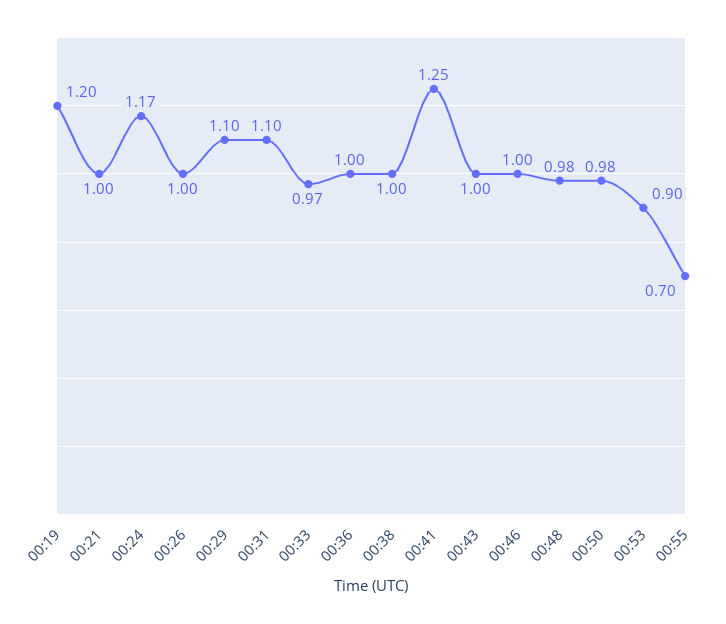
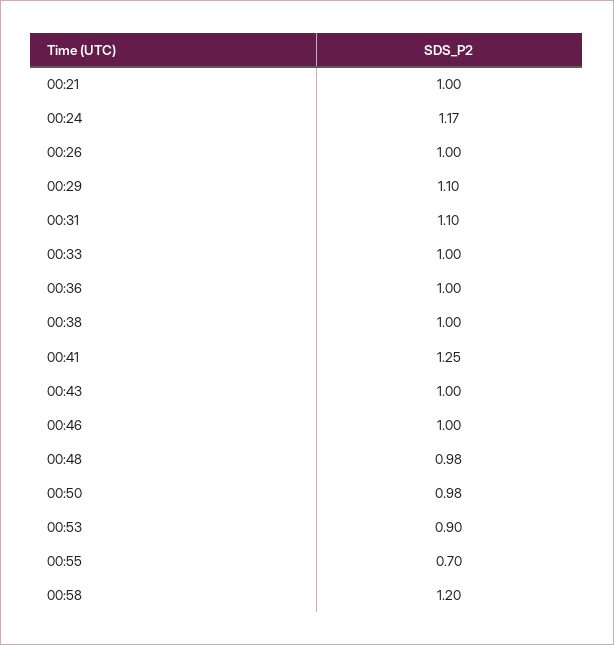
00:19: 1.2 -> none
00:33: 0.97 -> 1
00:58: none -> 1.2

